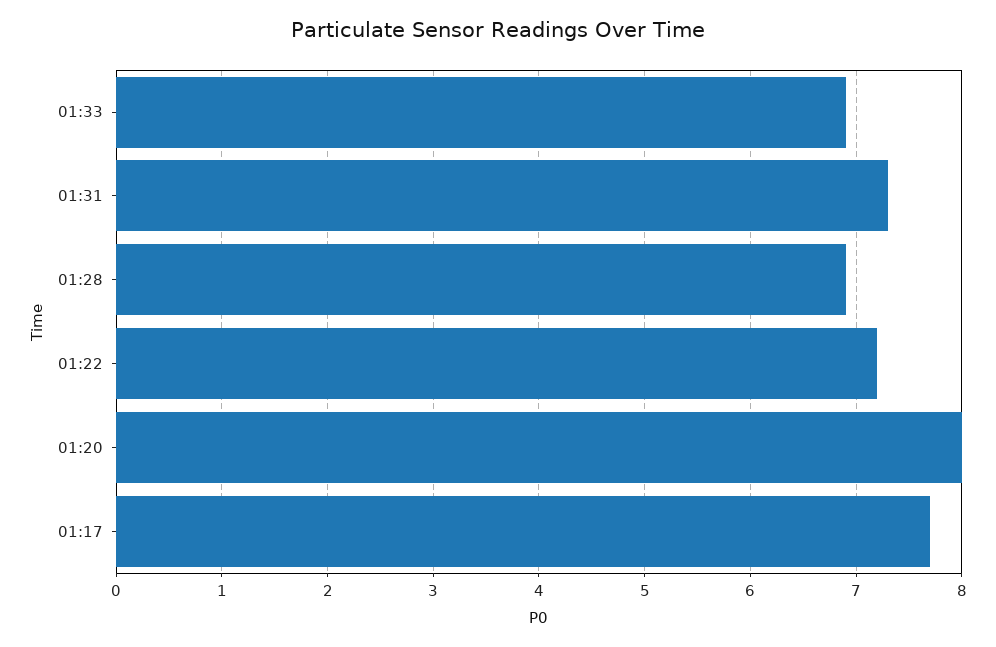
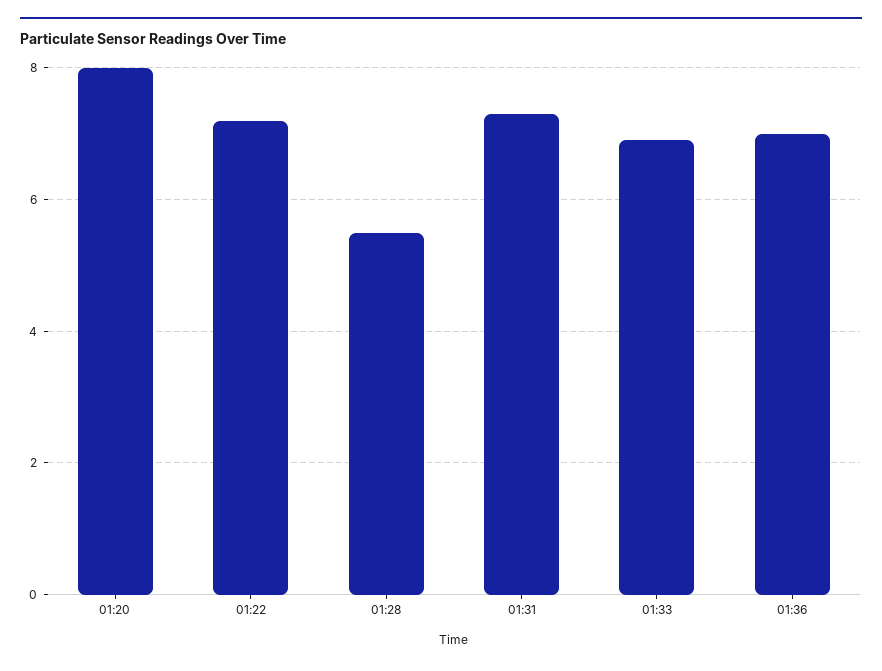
01:28: 6.9 -> 5.5
01:17: 7.7 -> none
01:36: none -> 7

